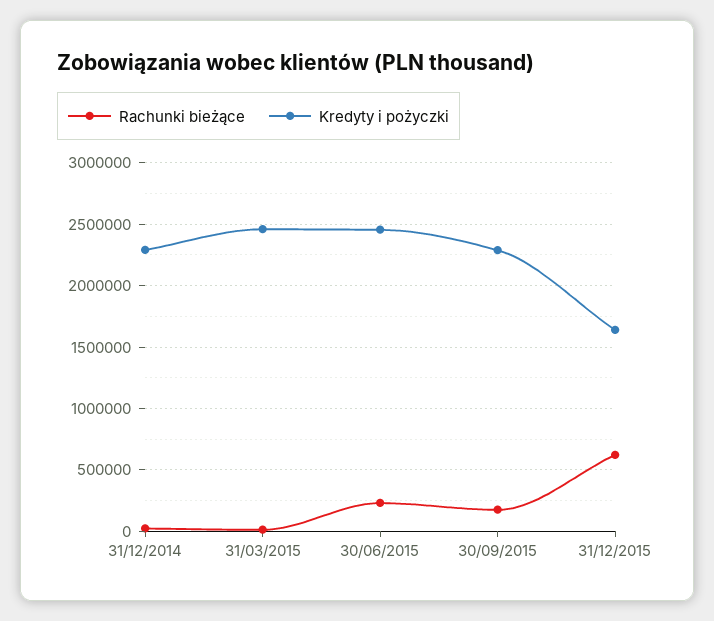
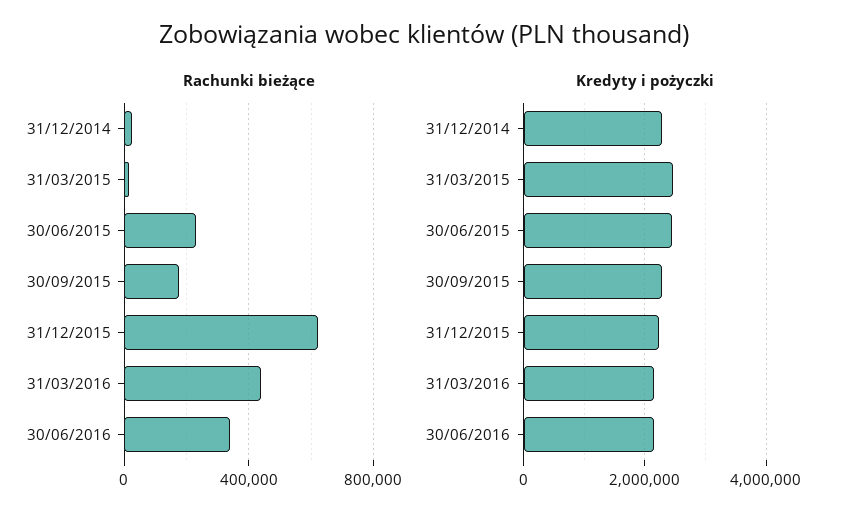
Kredyty i pożyczki, 31/12/2015: 1650000 -> 2200000
Rachunki bieżące, 31/03/2016: none -> 450000
Rachunki bieżące, 30/06/2016: none -> 350000
Kredyty i pożyczki, 31/03/2016: none -> 2200000
Kredyty i pożyczki, 30/06/2016: none -> 2200000

